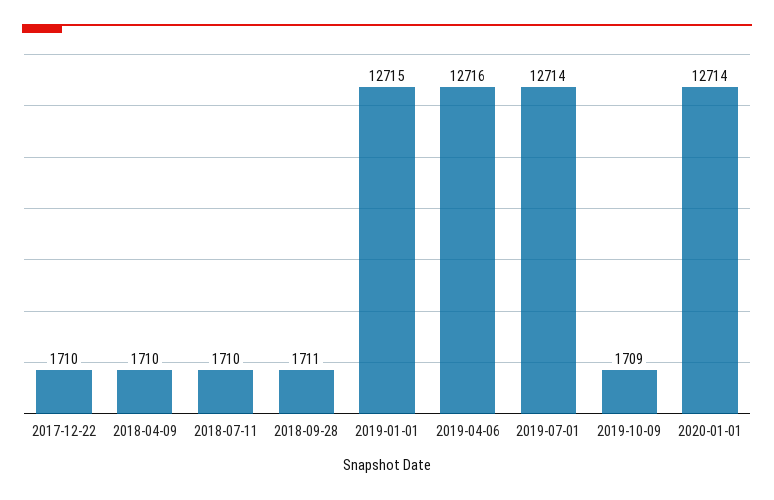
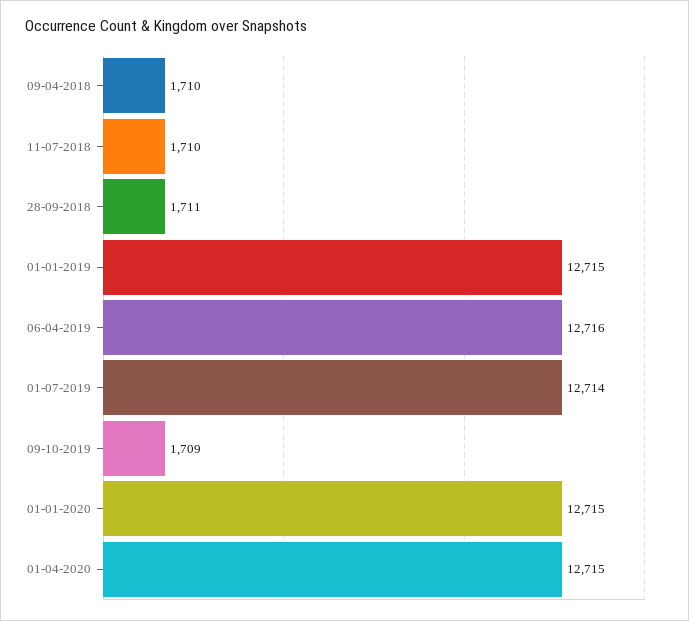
2017-12-22: 1710 -> none
2020-01-01: 12714 -> 12715
01-04-2020: none -> 12715

